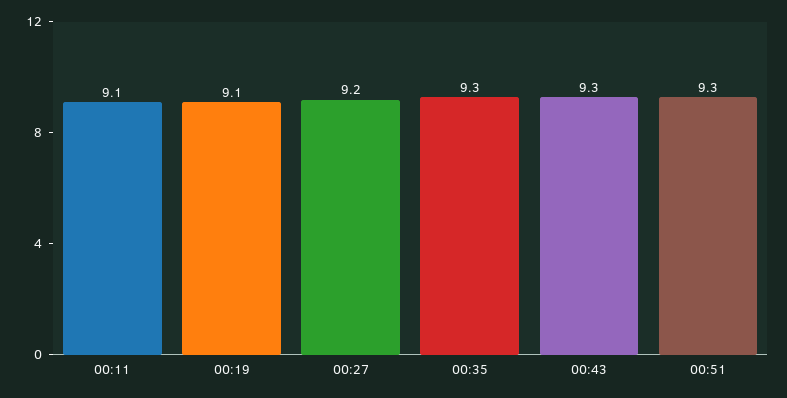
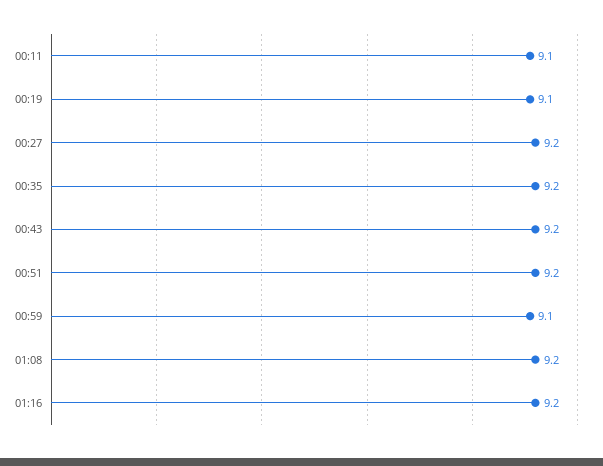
00:35: 9.3 -> 9.2
00:43: 9.3 -> 9.2
00:51: 9.3 -> 9.2
00:59: none -> 9.1
01:08: none -> 9.2
01:16: none -> 9.2

